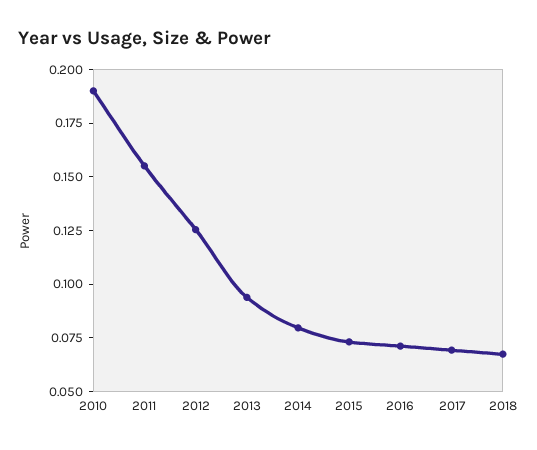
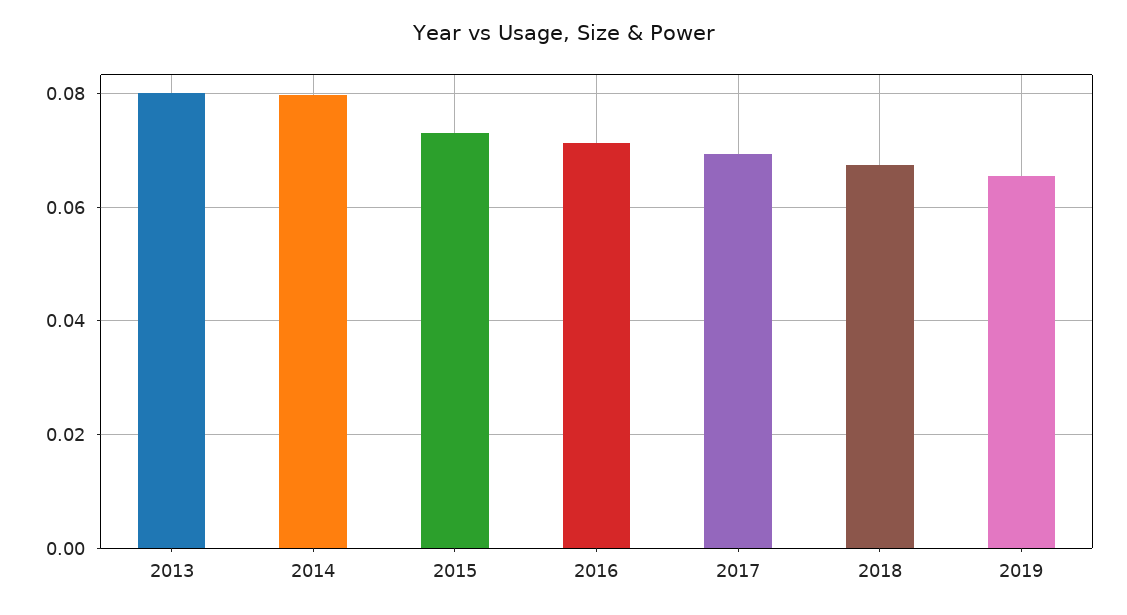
2010: 0.19 -> none
2011: 0.155 -> none
2012: 0.125 -> none
2013: 0.095 -> 0.08
2019: none -> 0.066

